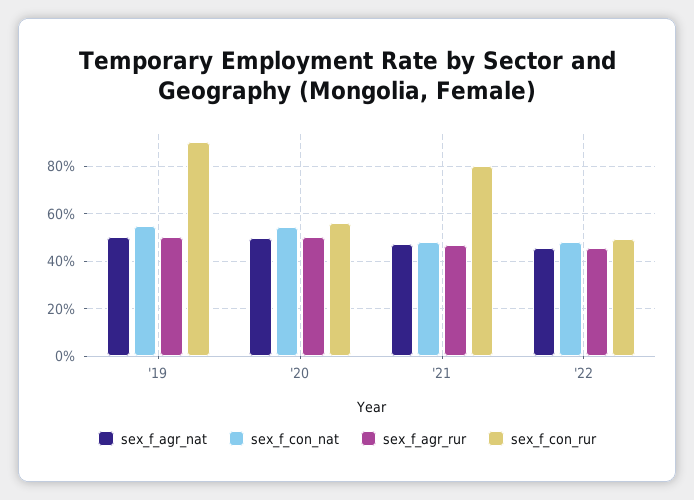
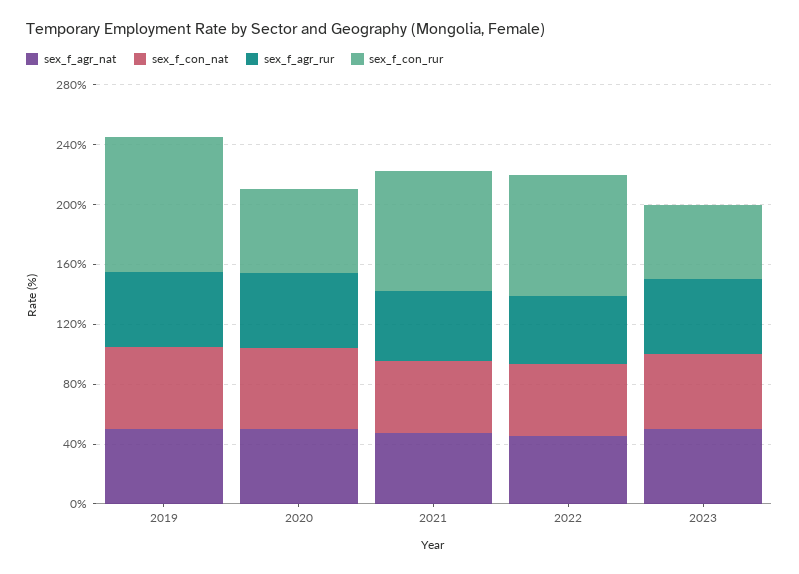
sex_f_con_rur, '22: 50 -> 80
sex_f_agr_nat, 2023: none -> 50
sex_f_con_nat, 2023: none -> 50
sex_f_agr_rur, 2023: none -> 50
sex_f_con_rur, 2023: none -> 50

